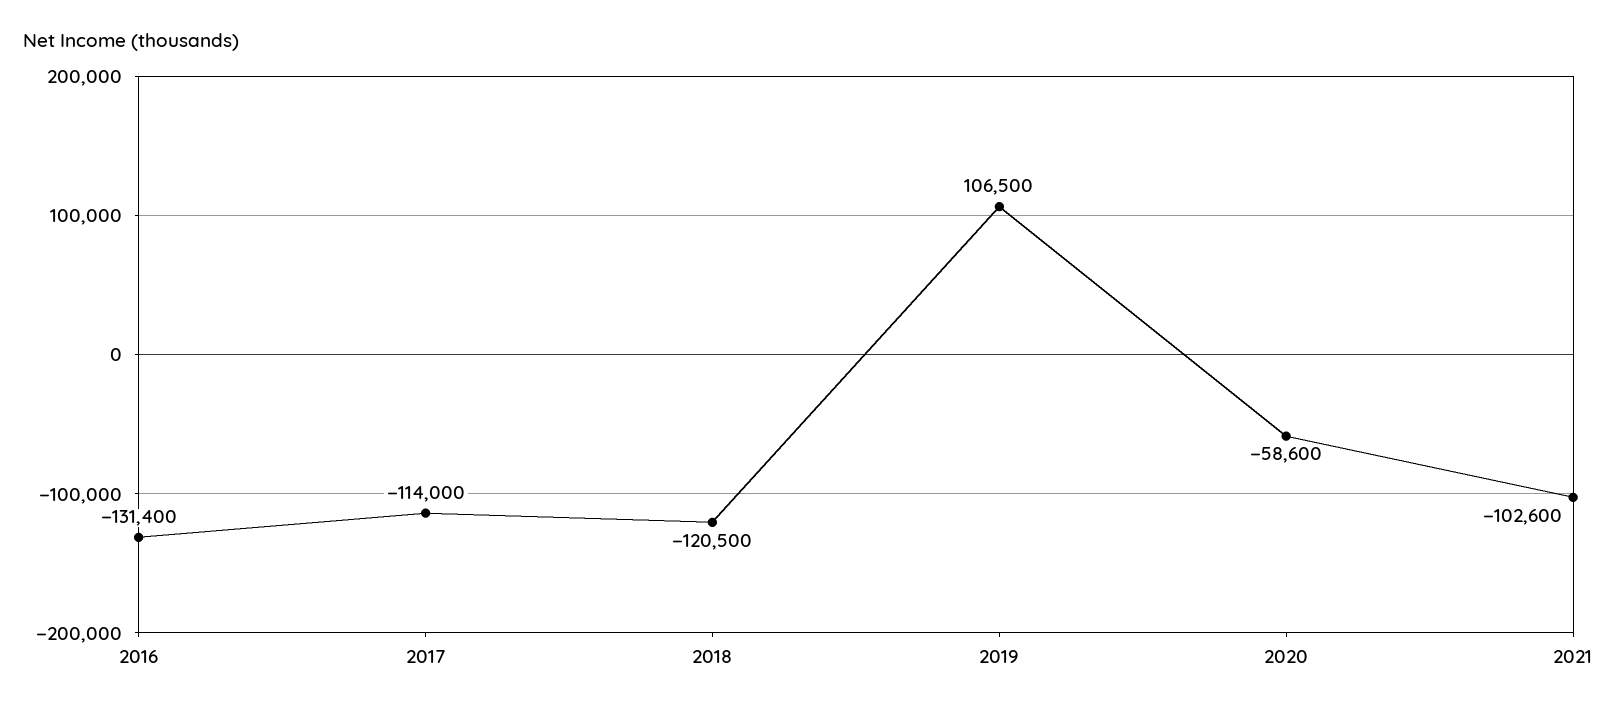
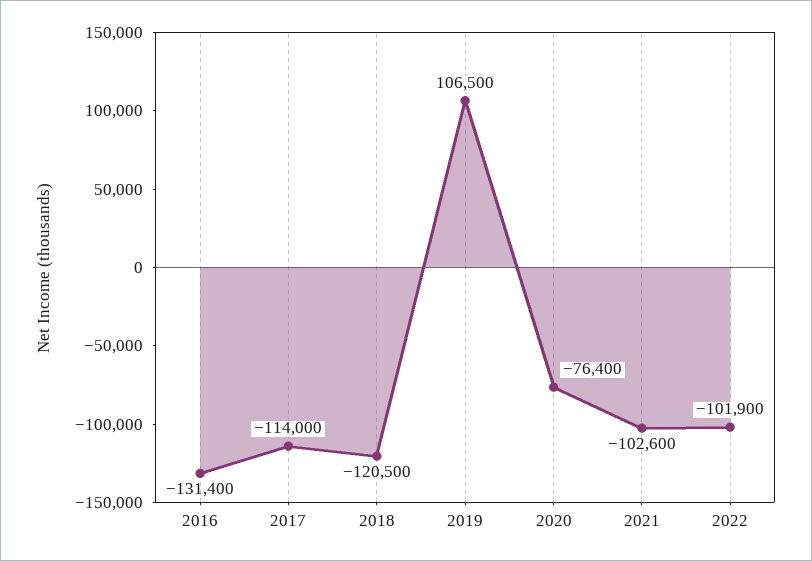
2020: -58600 -> -76400
2022: none -> -101900

